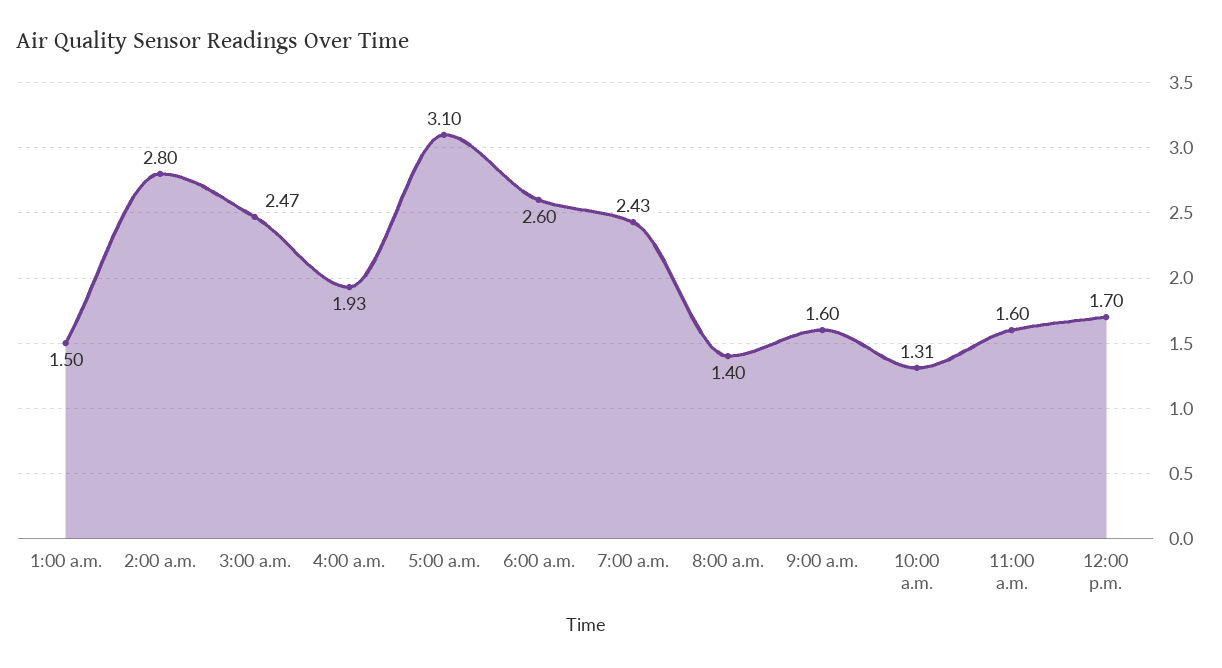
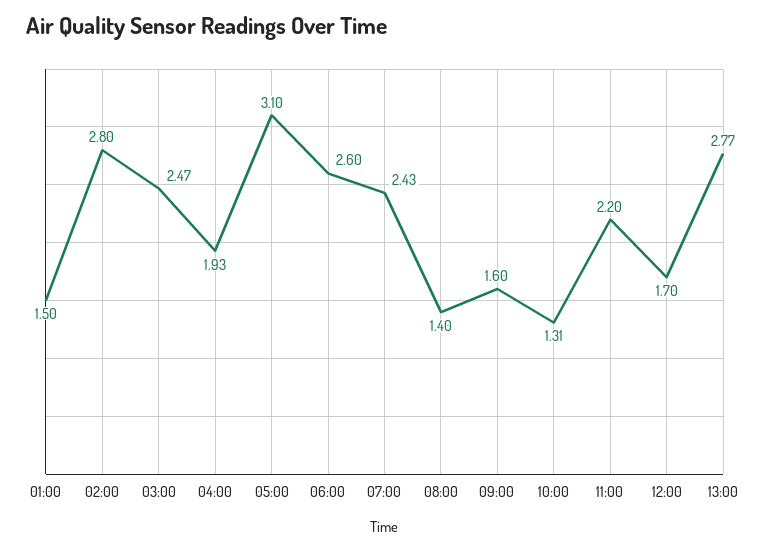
11:00 a.m.: 1.6 -> 2.2
13:00: none -> 2.77

